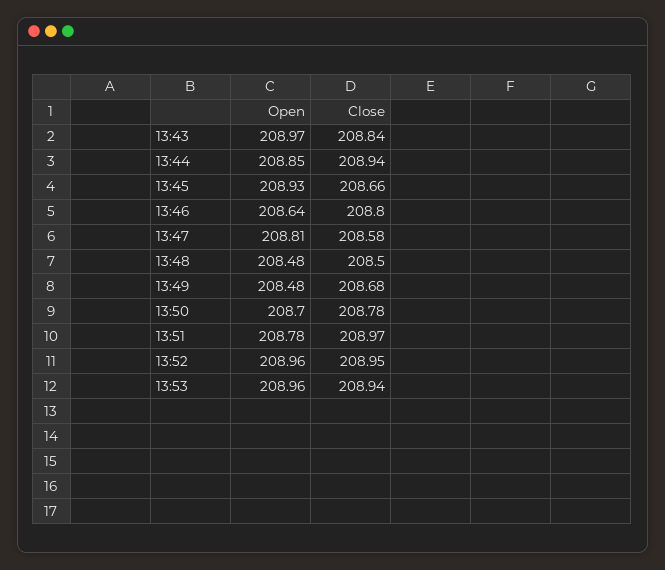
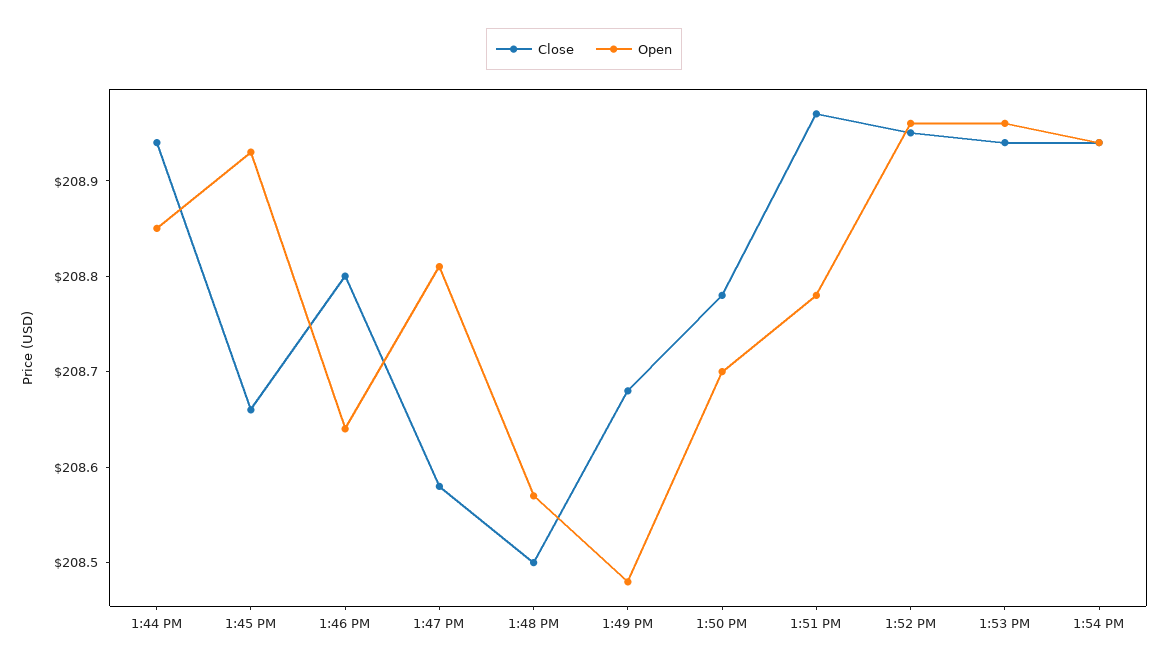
Open, 13:43: 208.97 -> none
Close, 13:43: 208.84 -> none
Open, 13:48: 208.48 -> 208.57
Close, 1:54 PM: none -> 208.94
Open, 1:54 PM: none -> 208.94

